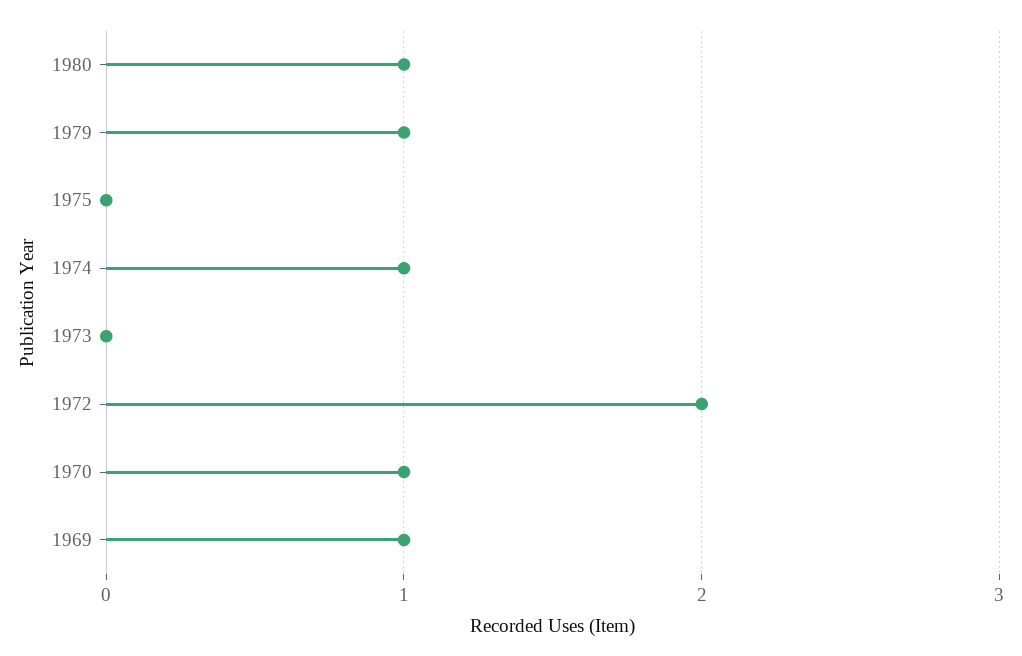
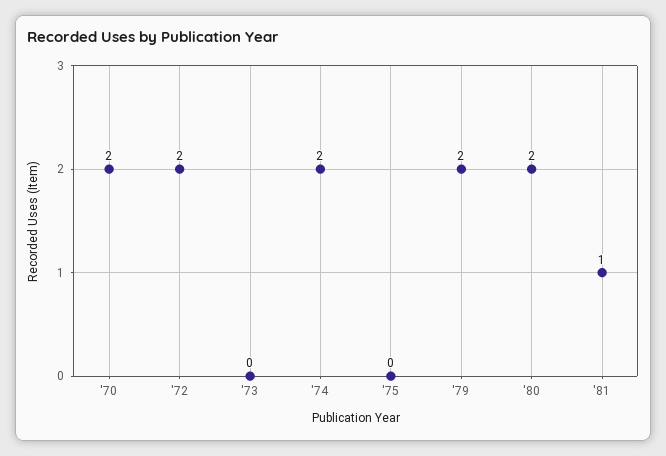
1980: 1 -> 2
1979: 1 -> 2
1974: 1 -> 2
1970: 1 -> 2
1969: 1 -> none
'81: none -> 1

